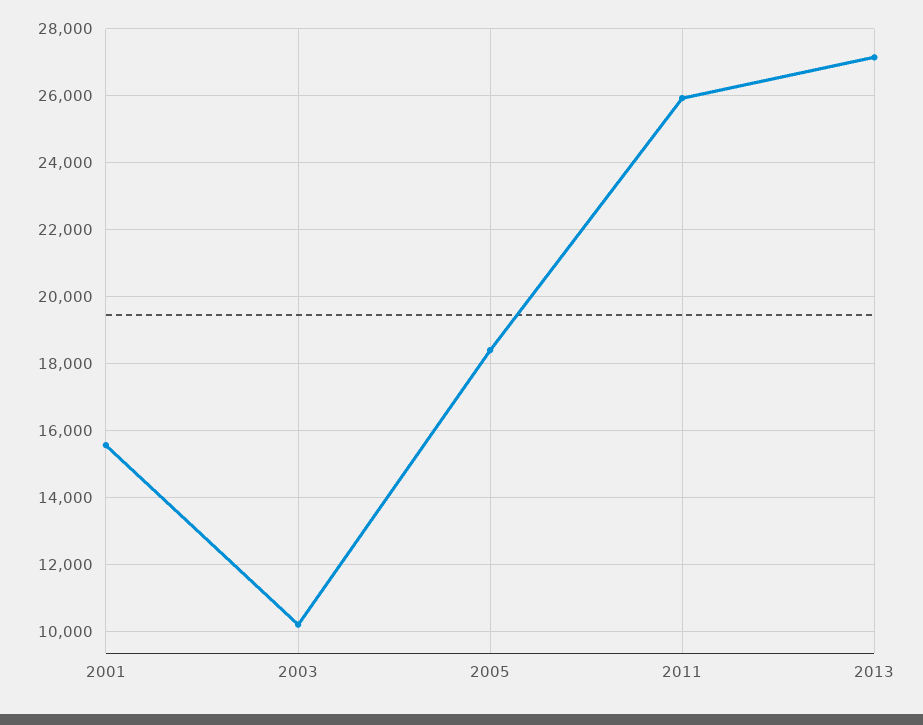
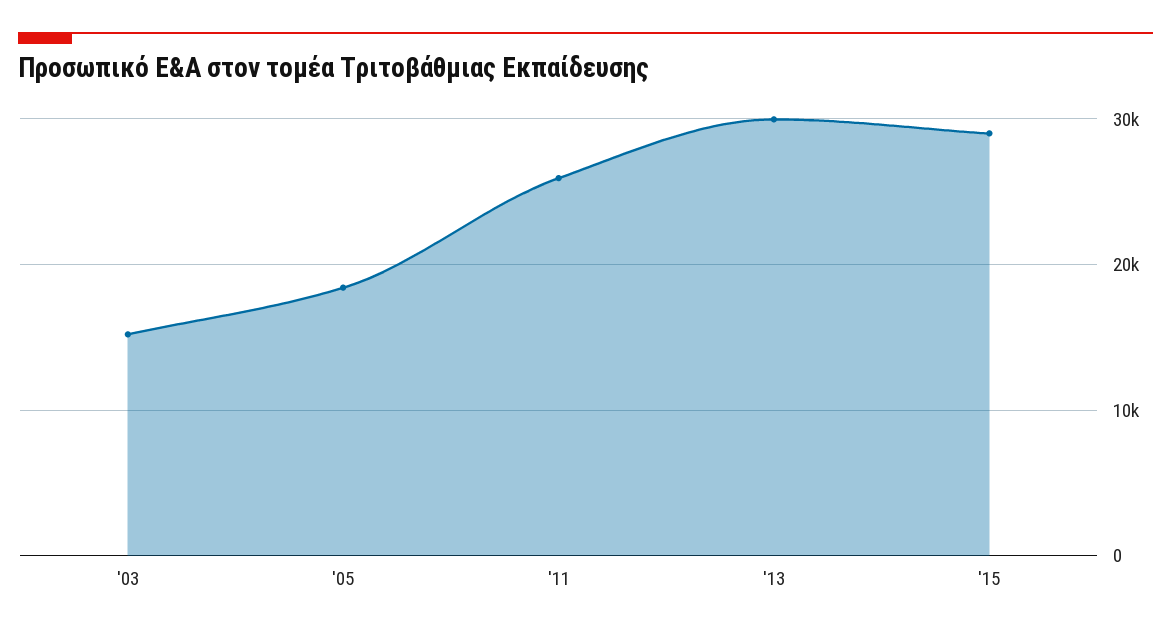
2001: 15600 -> none
2003: 10200 -> 15000
2013: 27200 -> 30000
'15: none -> 29000

